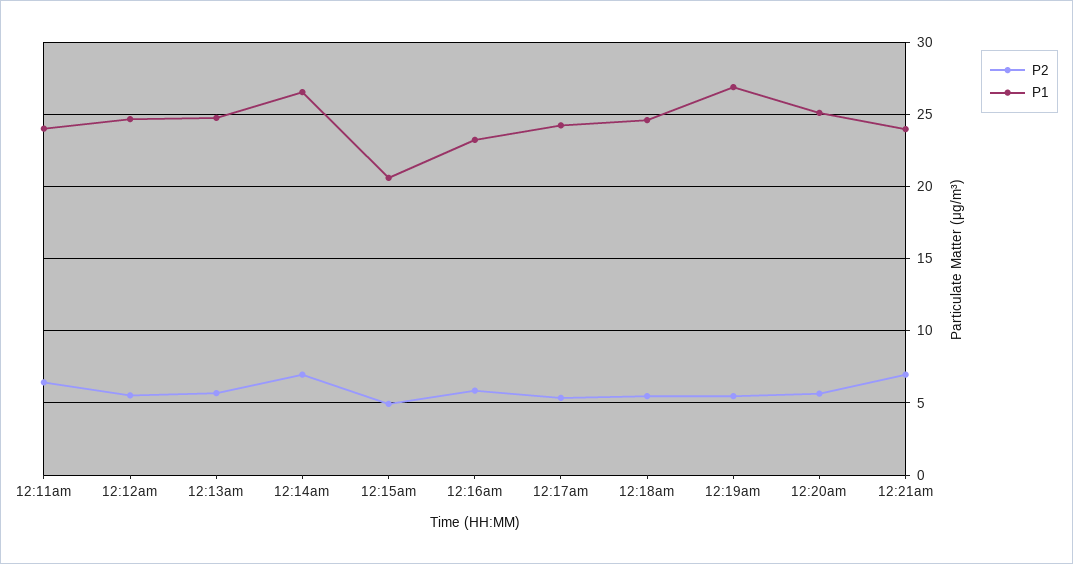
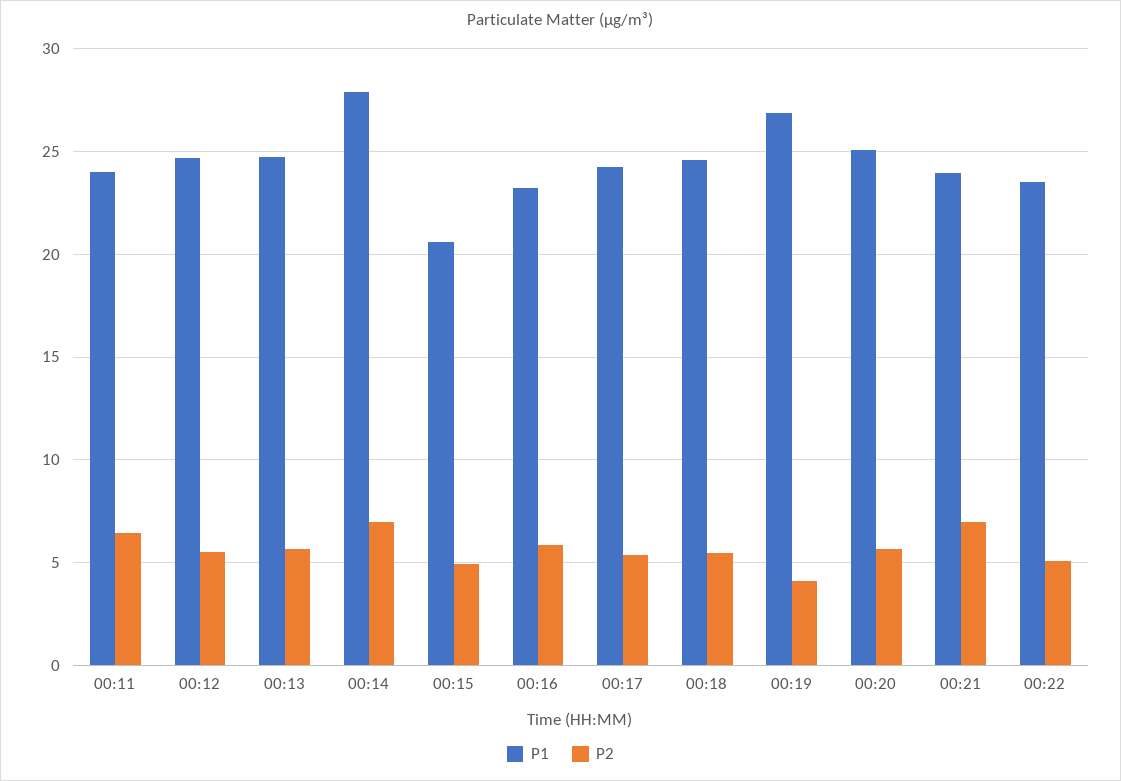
P1, 12:14am: 26.5 -> 28
P2, 12:19am: 5.5 -> 4
P1, 00:22: none -> 23.5
P2, 00:22: none -> 5

